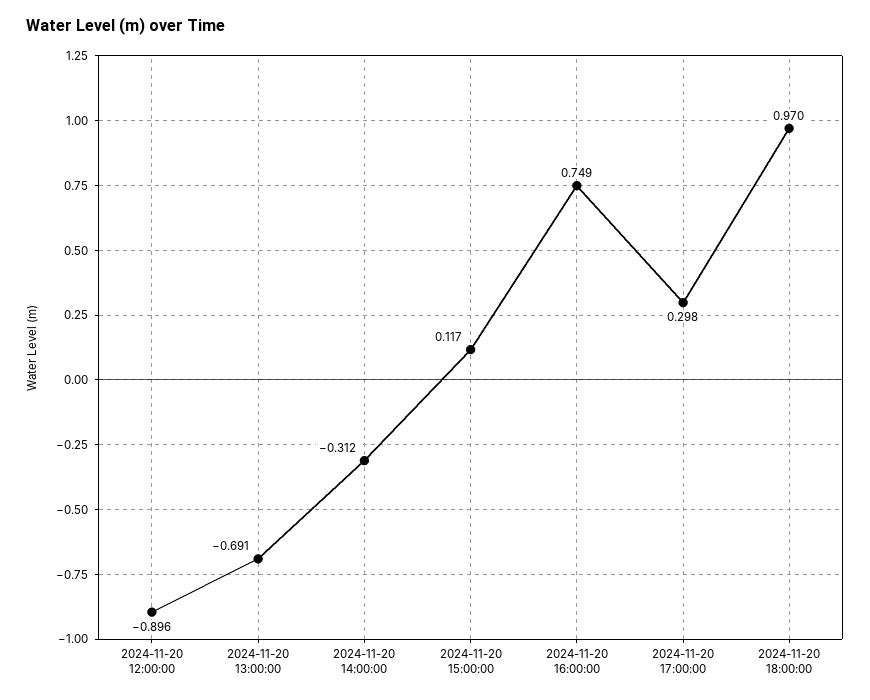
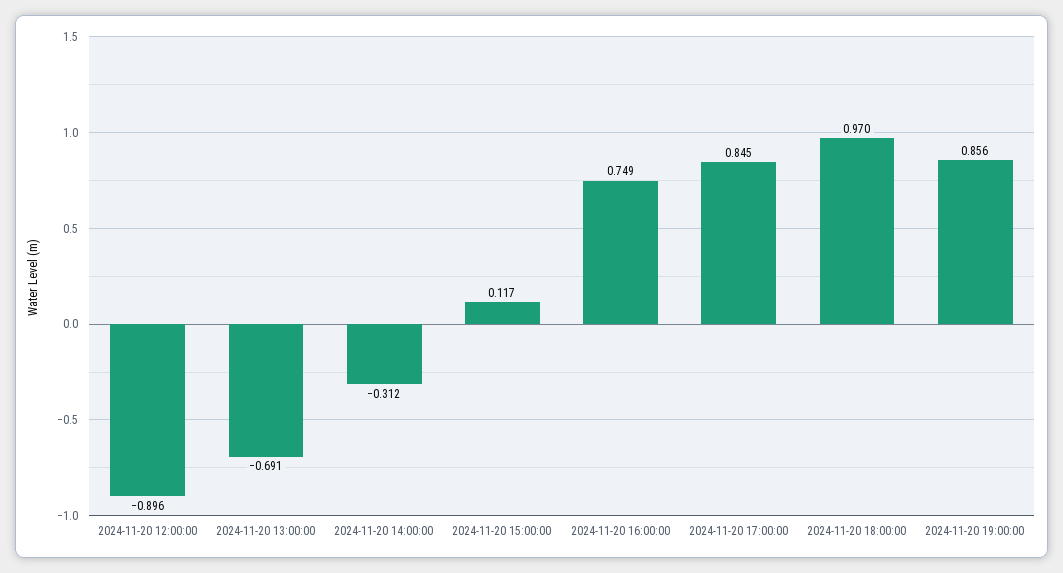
2024-11-20 17:00:00: 0.298 -> 0.845
2024-11-20 19:00:00: none -> 0.856

